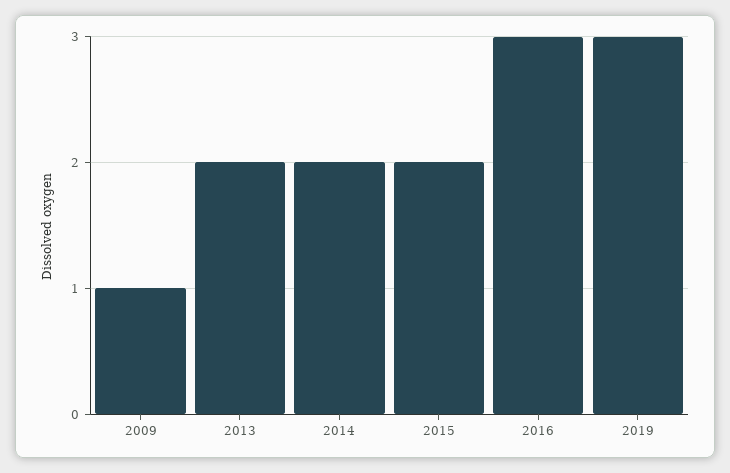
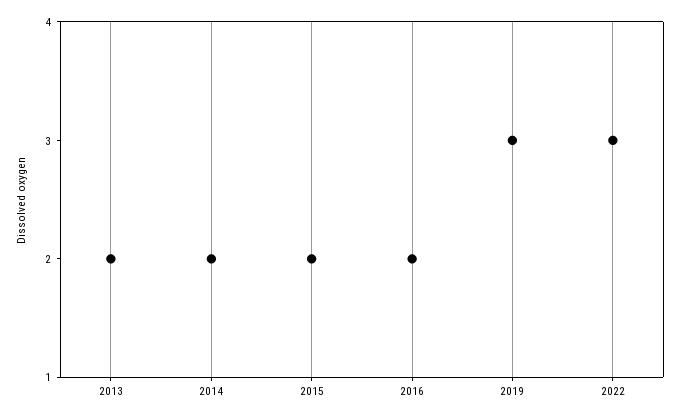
2009: 1 -> none
2016: 3 -> 2
2022: none -> 3

